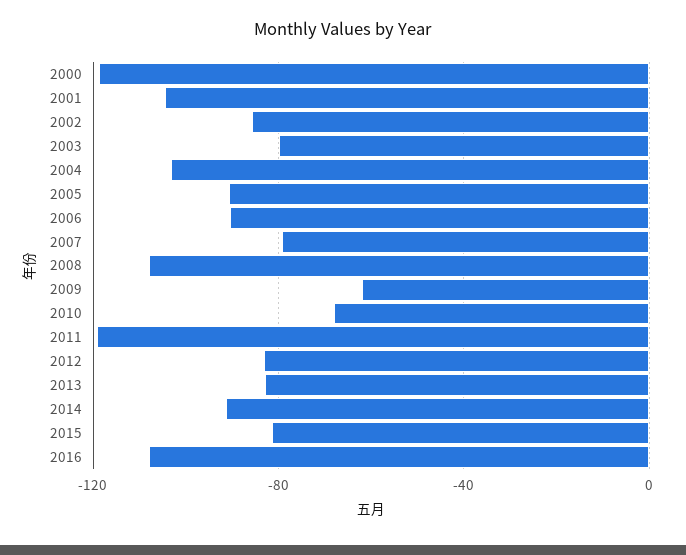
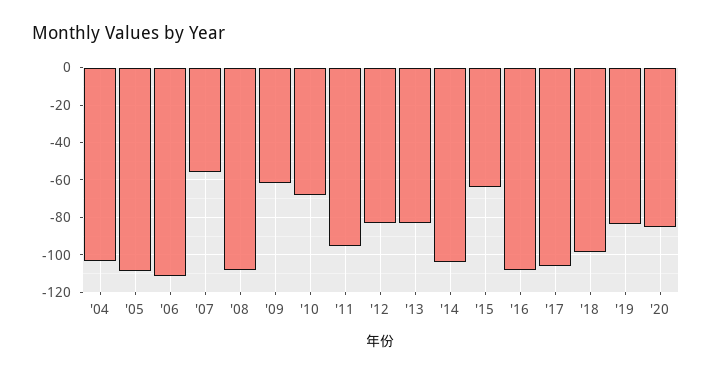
2000: -120 -> none
2001: -105 -> none
2002: -85 -> none
2003: -80 -> none
2005: -90 -> -110
2006: -90 -> -110
2007: -80 -> -55
2011: -120 -> -95
2014: -90 -> -105
2015: -80 -> -65
'17: none -> -105
'18: none -> -100
'19: none -> -85
'20: none -> -85

